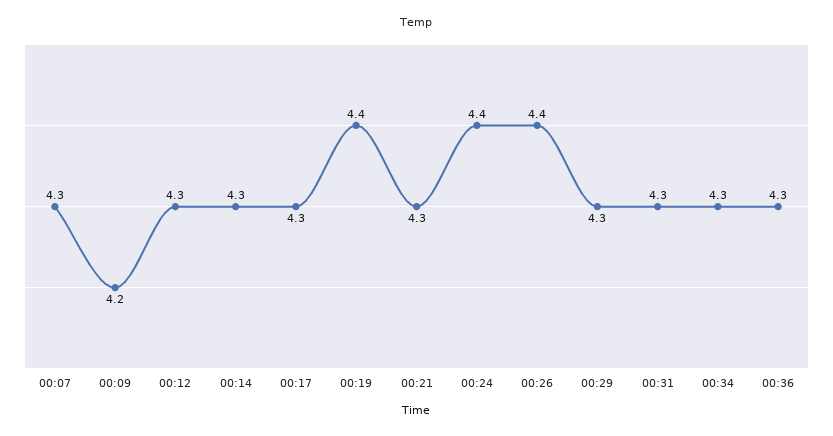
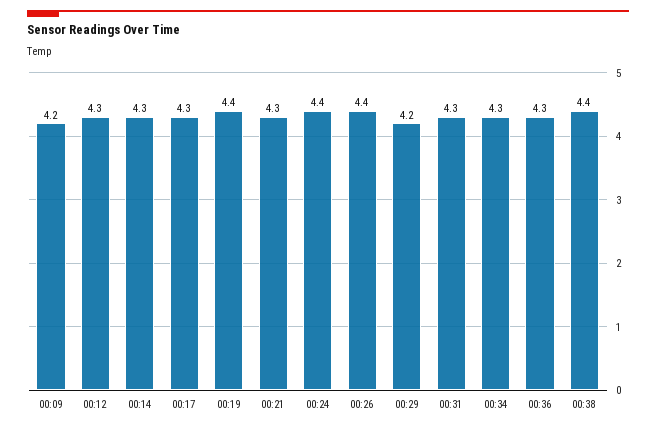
00:07: 4.3 -> none
00:29: 4.3 -> 4.2
00:38: none -> 4.4

